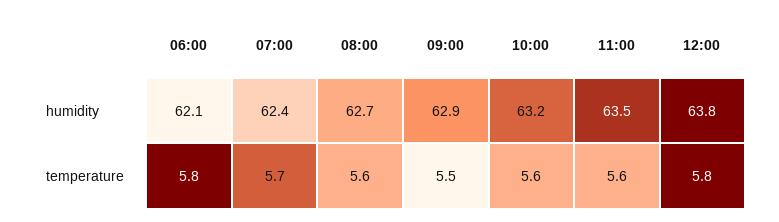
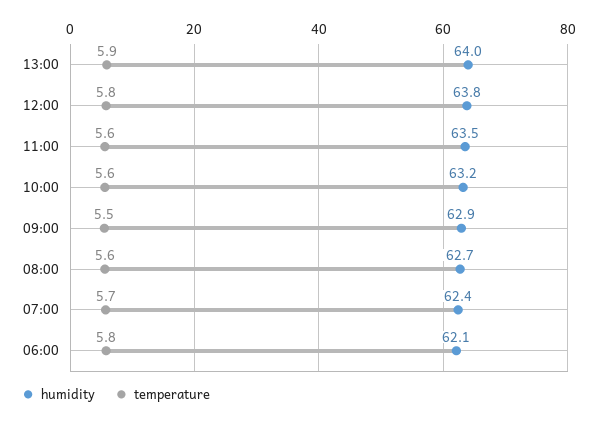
humidity, 13:00: none -> 64
temperature, 13:00: none -> 5.9

